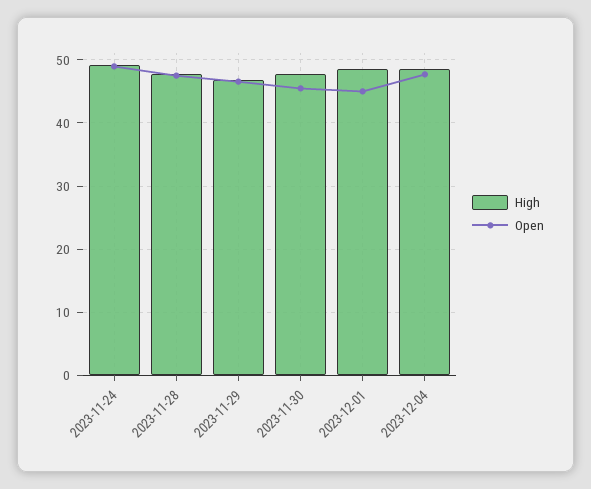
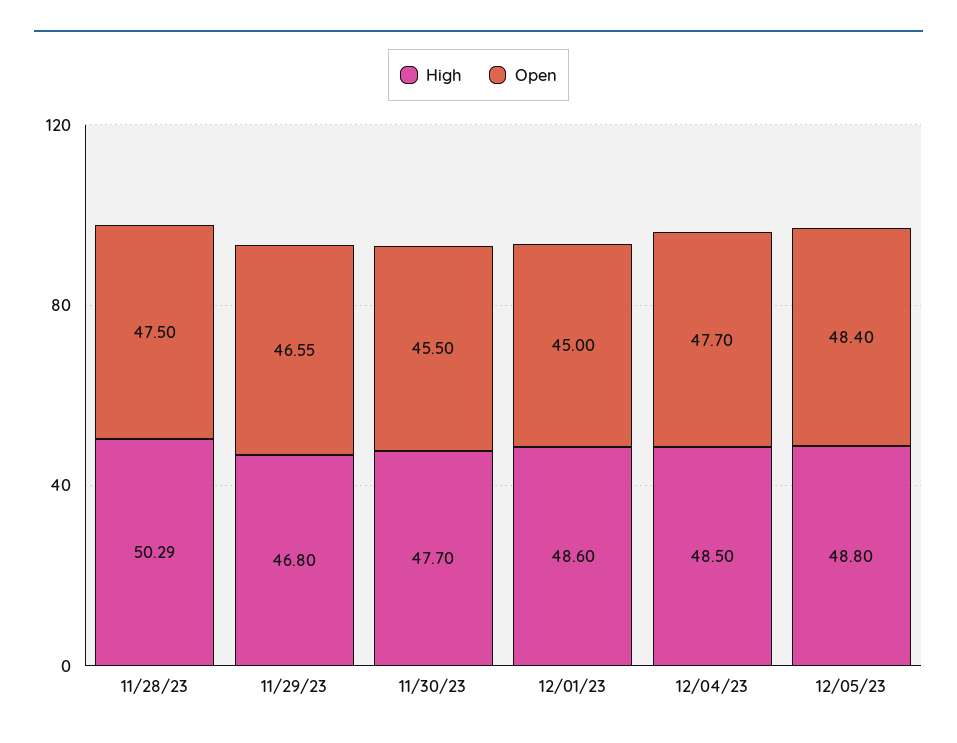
High, 2023-11-24: 49 -> none
Open, 2023-11-24: 49 -> none
High, 2023-11-28: 48 -> 50.29
High, 12/05/23: none -> 48.8
Open, 12/05/23: none -> 48.4

